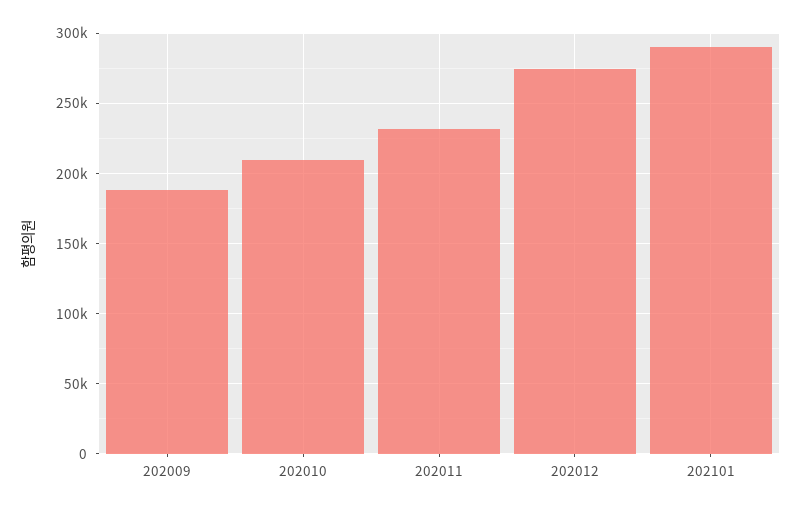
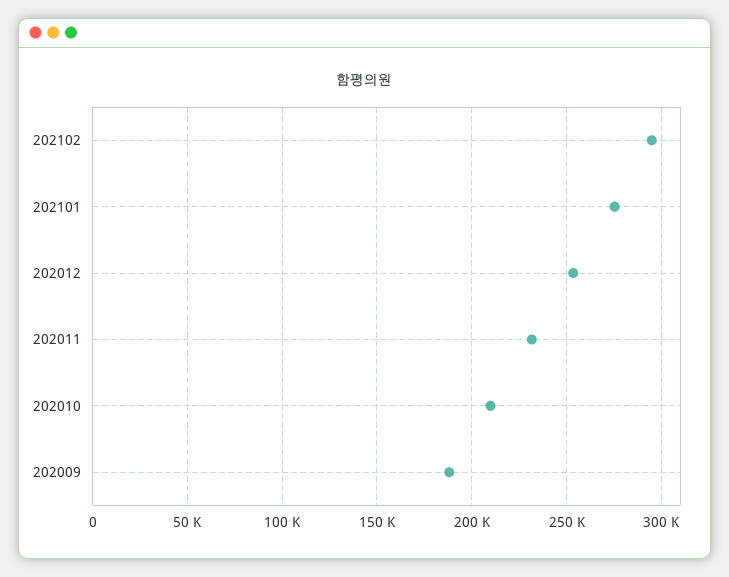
202012: 275000 -> 255000
202101: 290000 -> 275000
202102: none -> 295000

